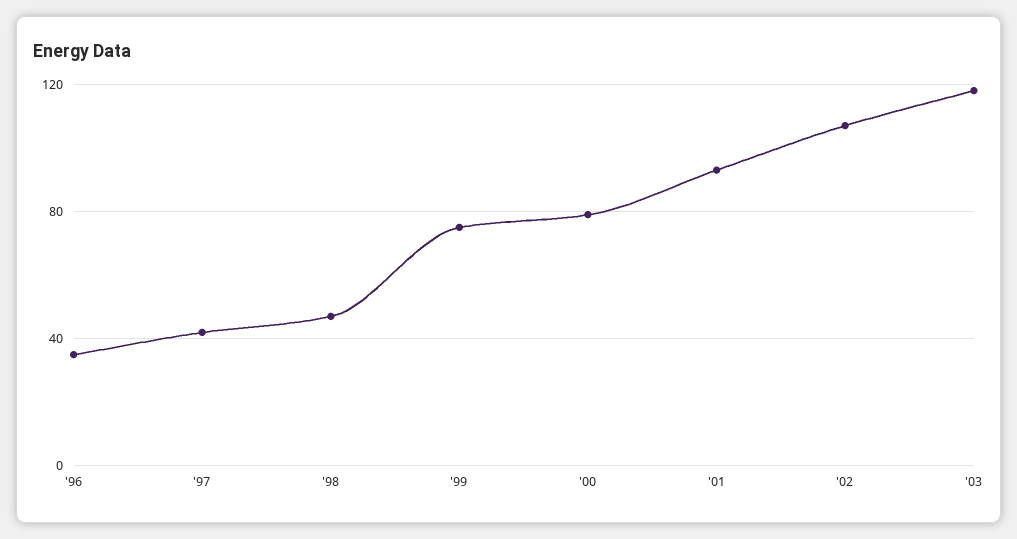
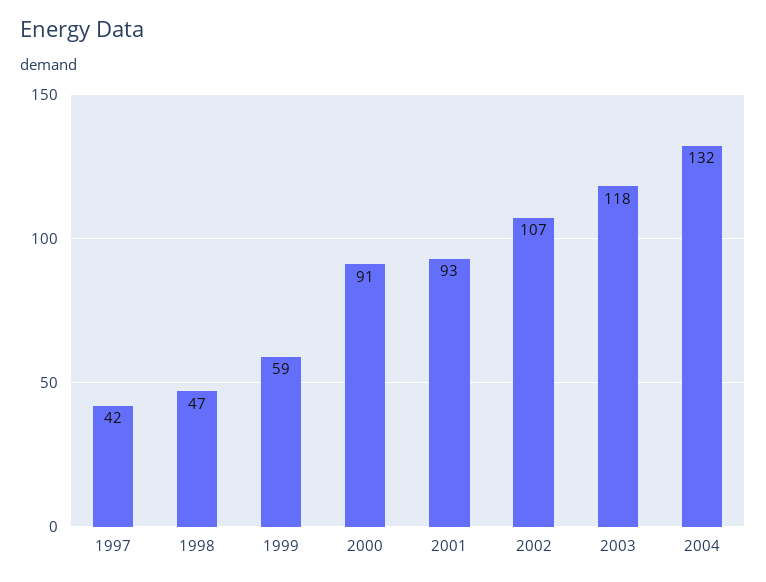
'96: 35 -> none
'99: 75 -> 59
'00: 80 -> 91
2004: none -> 132

